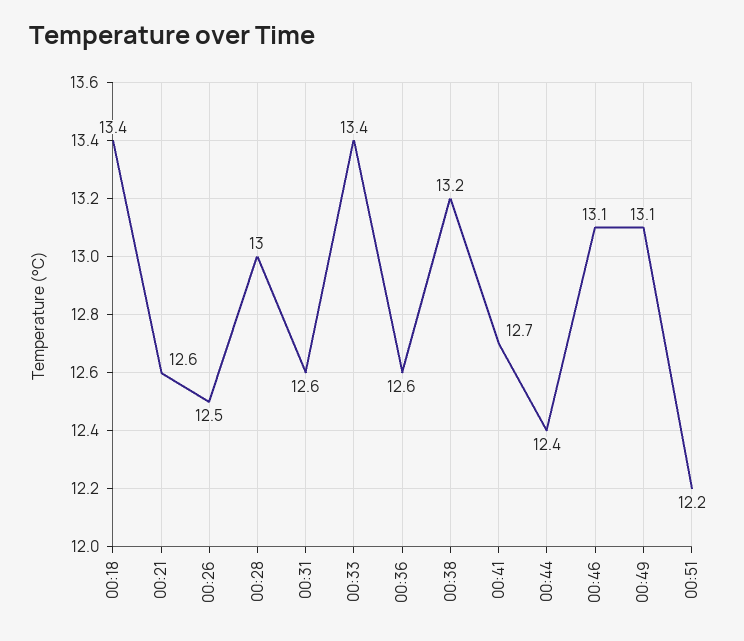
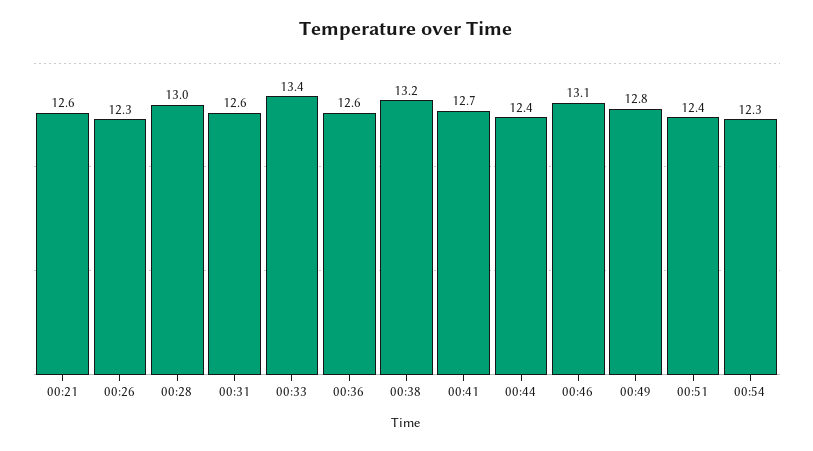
00:18: 13.4 -> none
00:26: 12.5 -> 12.3
00:49: 13.1 -> 12.8
00:51: 12.2 -> 12.4
00:54: none -> 12.3

